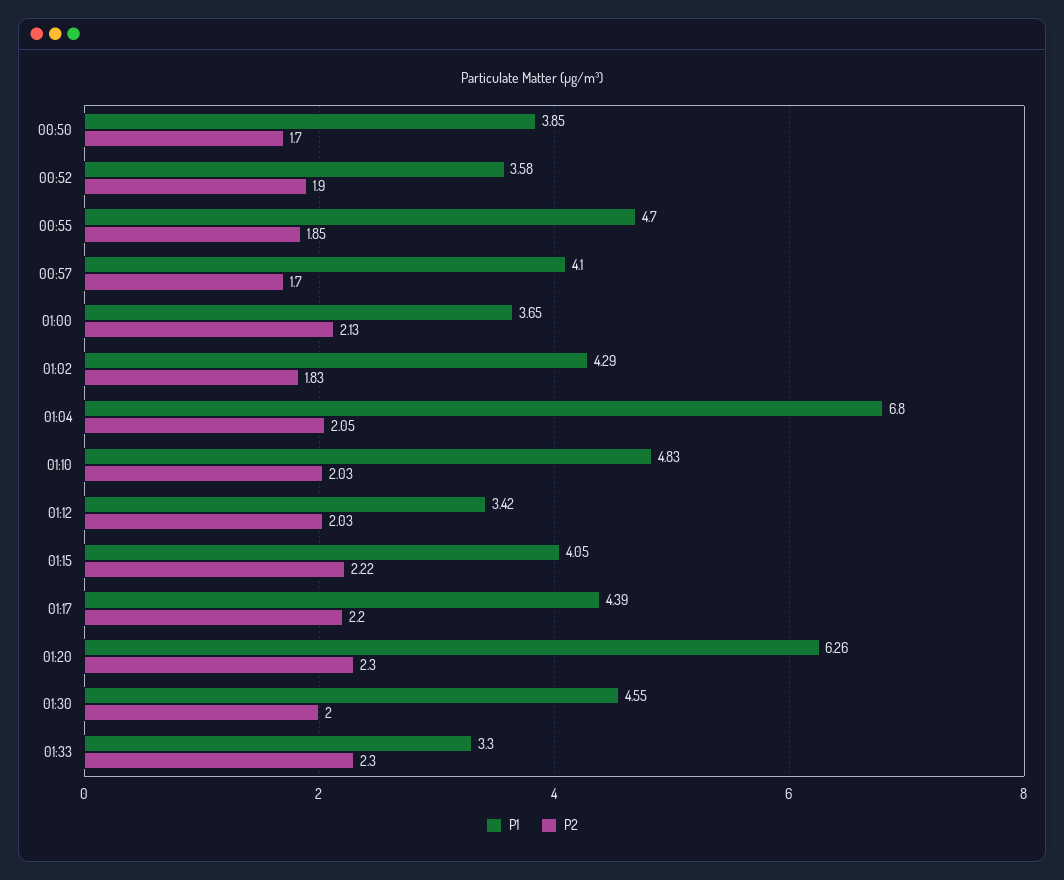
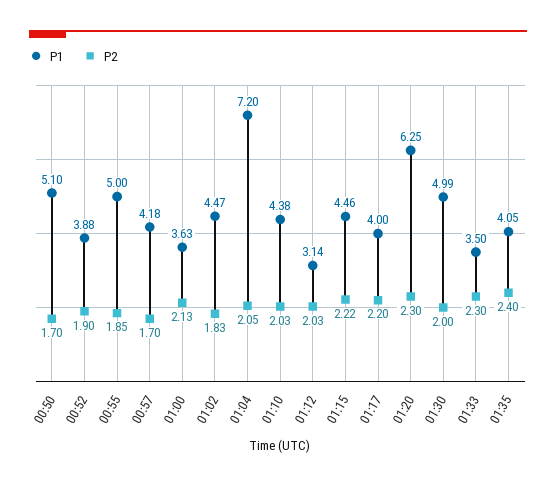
P1, 00:50: 3.85 -> 5.1
P1, 00:52: 3.58 -> 3.88
P1, 00:55: 4.7 -> 5
P1, 00:57: 4.1 -> 4.18
P1, 01:00: 3.65 -> 3.63
P1, 01:02: 4.29 -> 4.47
P1, 01:04: 6.8 -> 7.2
P1, 01:10: 4.83 -> 4.38
P1, 01:12: 3.42 -> 3.14
P1, 01:15: 4.05 -> 4.46
P1, 01:17: 4.39 -> 4
P1, 01:20: 6.26 -> 6.25
P1, 01:30: 4.55 -> 4.99
P1, 01:33: 3.3 -> 3.5
P1, 01:35: none -> 4.05
P2, 01:35: none -> 2.4

